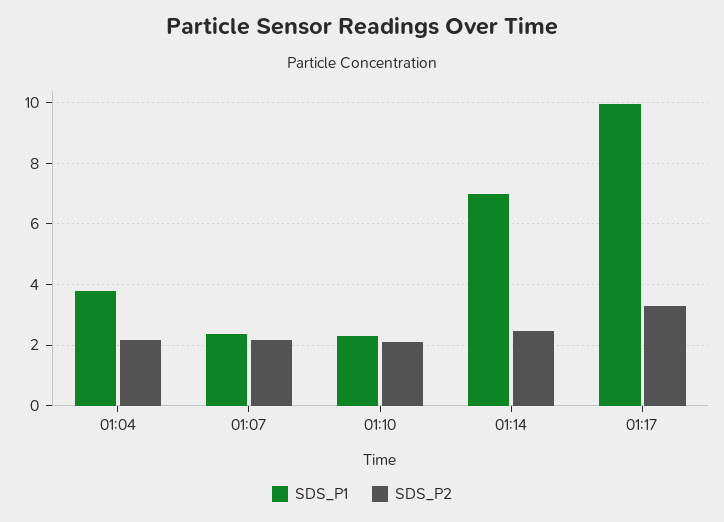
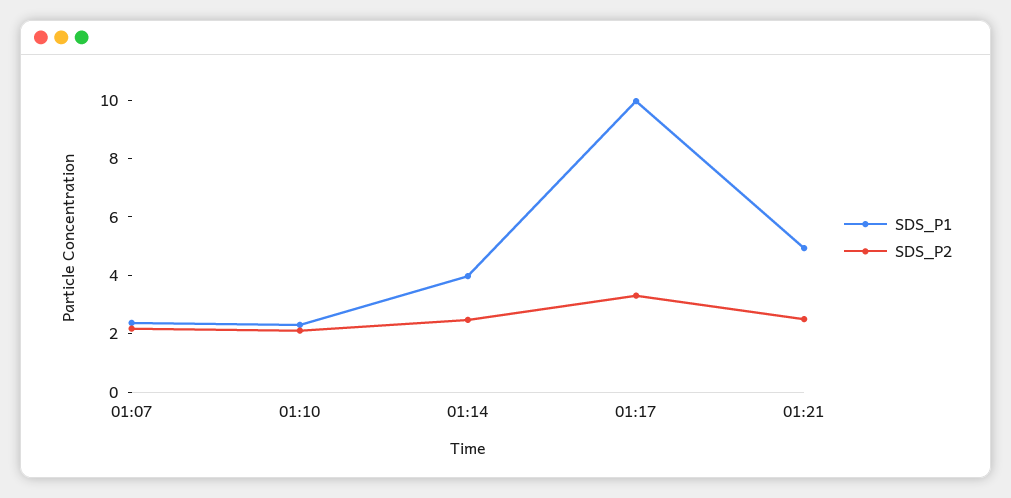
SDS_P1, 01:04: 3.8 -> none
SDS_P2, 01:04: 2.2 -> none
SDS_P1, 01:14: 7 -> 4
SDS_P1, 01:21: none -> 5
SDS_P2, 01:21: none -> 2.5

